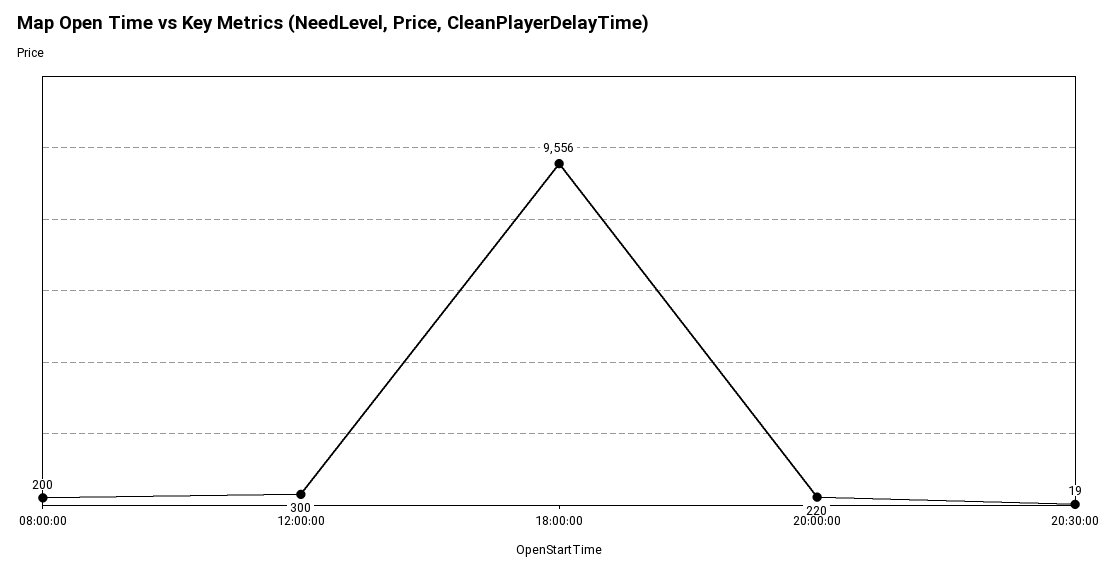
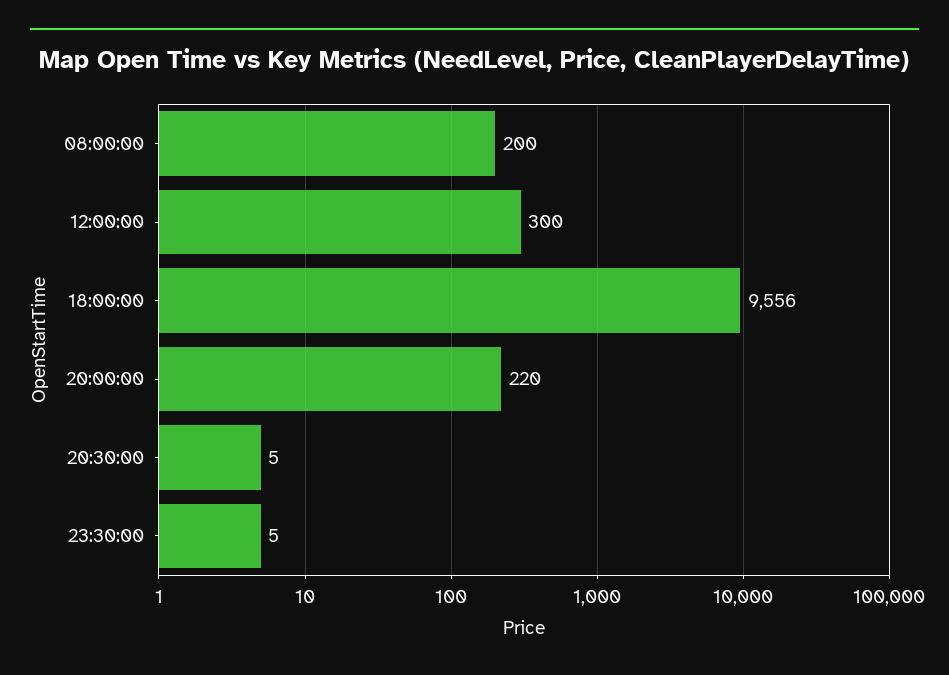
20:30:00: 19 -> 5
23:30:00: none -> 5

